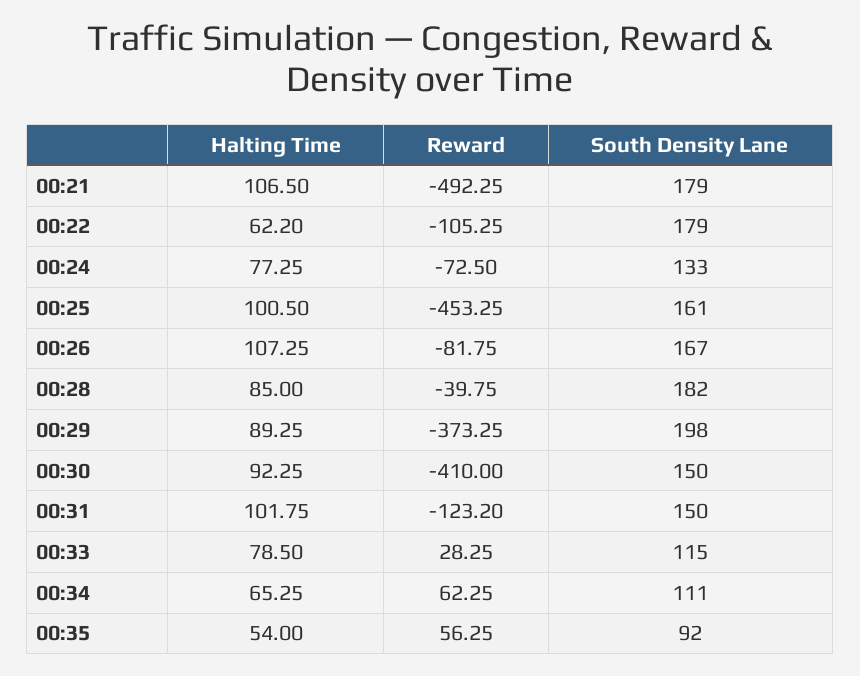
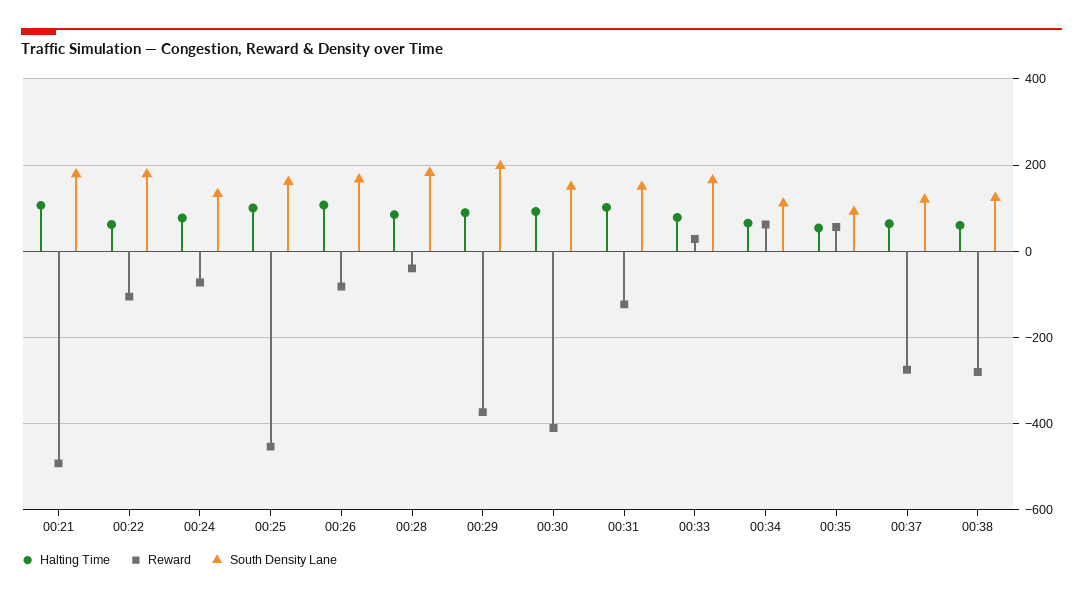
South Density Lane, 00:33: 115 -> 160
Halting Time, 00:37: none -> 60
Reward, 00:37: none -> -280
South Density Lane, 00:37: none -> 120
Halting Time, 00:38: none -> 60
Reward, 00:38: none -> -280
South Density Lane, 00:38: none -> 120

